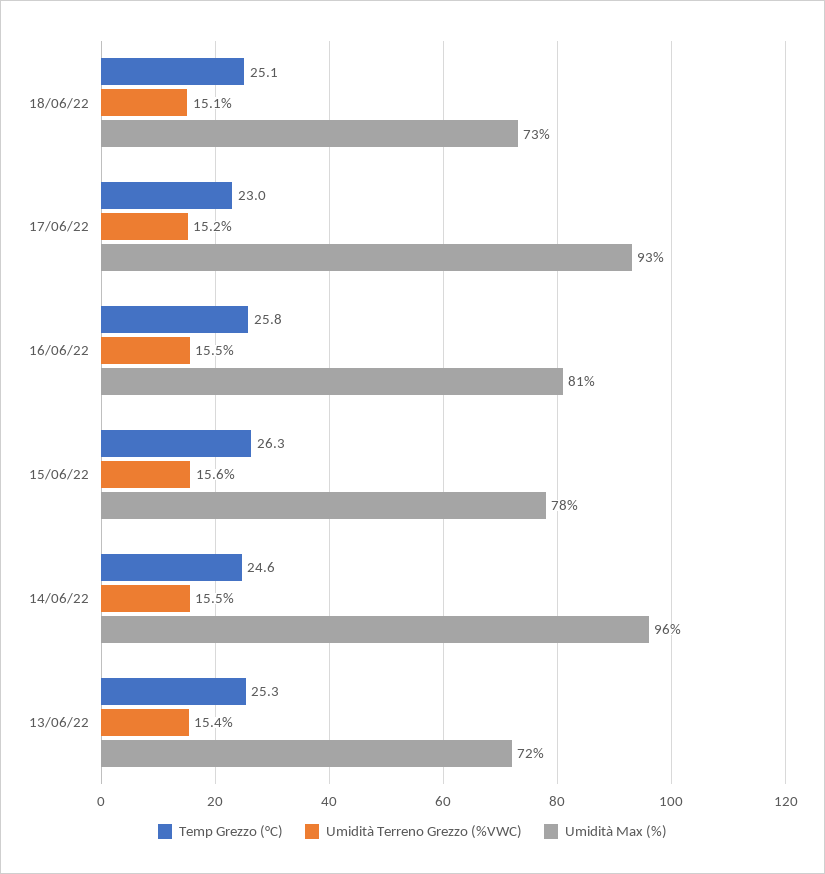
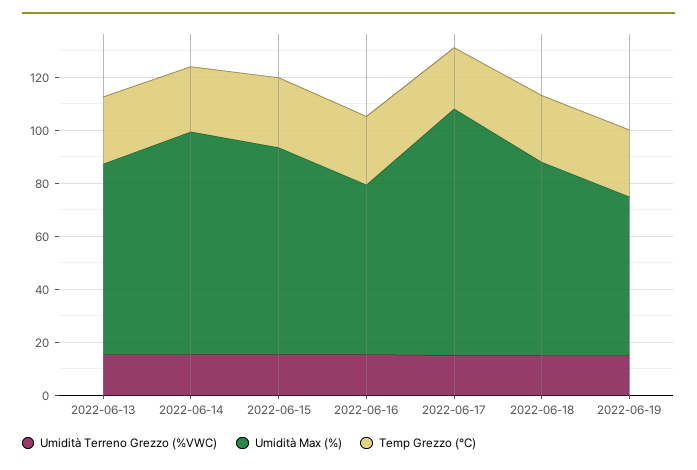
Umidità Max (%), 16/06/22: 81 -> 65
Umidità Max (%), 14/06/22: 96 -> 85
Umidità Terreno Grezzo (%VWC), 2022-06-19: none -> 15
Umidità Max (%), 2022-06-19: none -> 60
Temp Grezzo (°C), 2022-06-19: none -> 25

